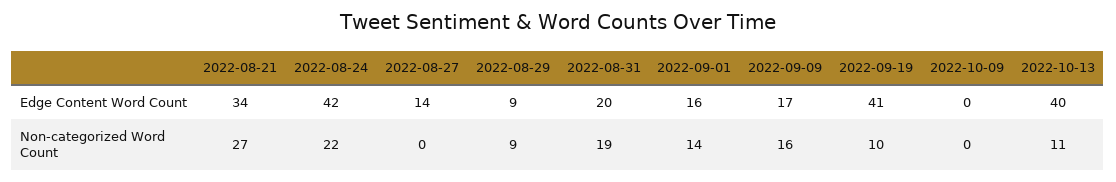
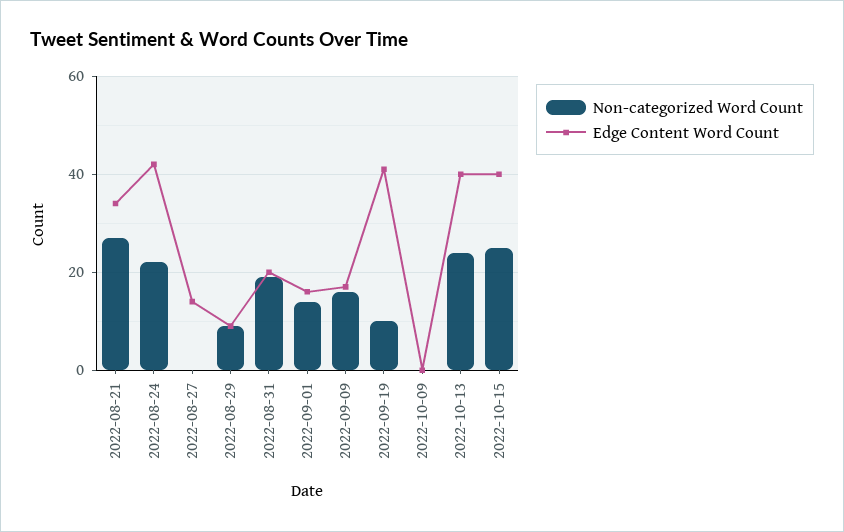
Non-categorized Word Count, 2022-10-13: 11 -> 25
Non-categorized Word Count, 2022-10-15: none -> 25
Edge Content Word Count, 2022-10-15: none -> 40

